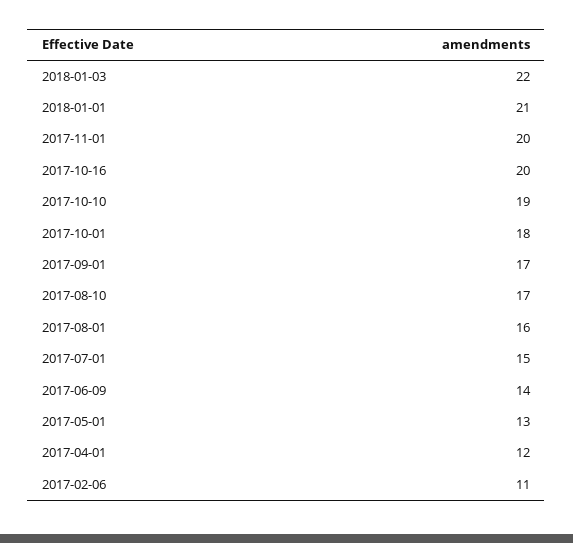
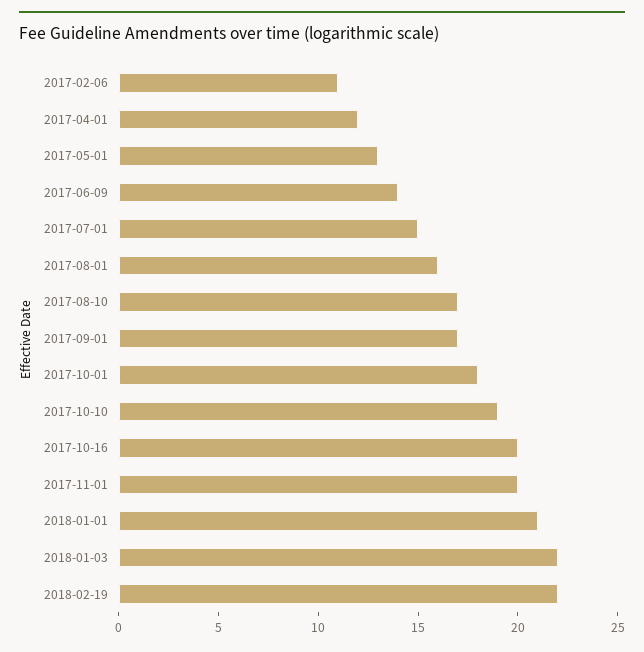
2018-02-19: none -> 22

